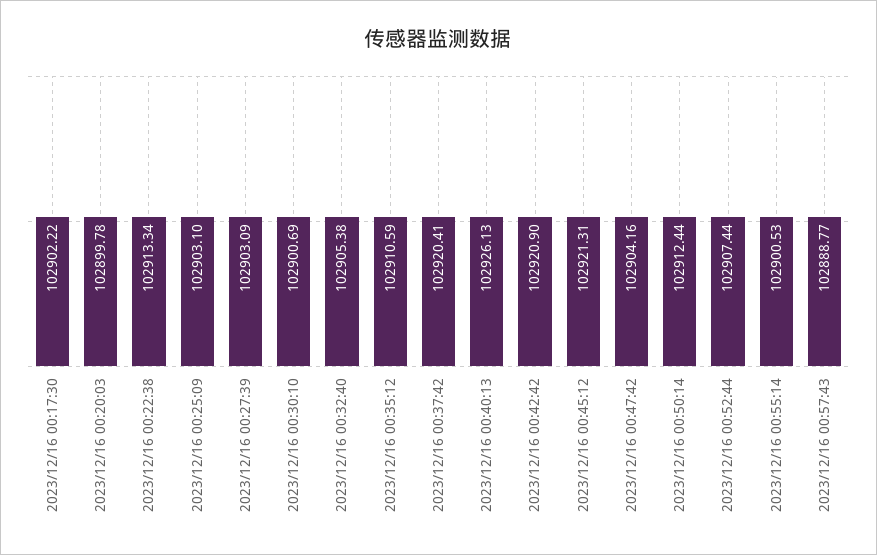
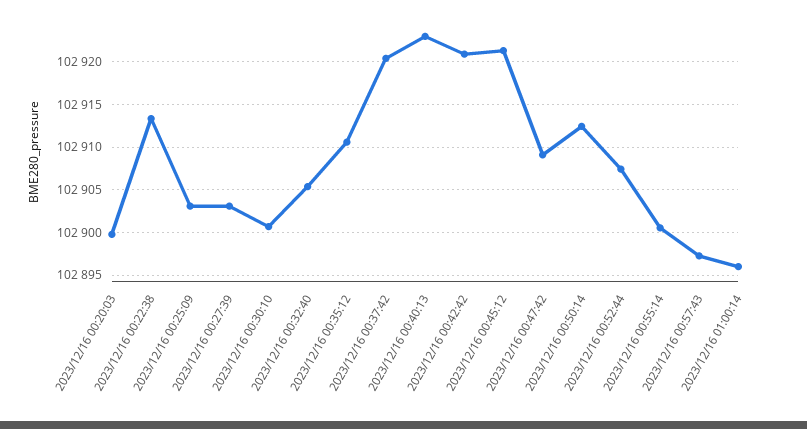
2023/12/16 00:17:30: 102902.22 -> none
2023/12/16 00:40:13: 102926.13 -> 102923
2023/12/16 00:47:42: 102904.16 -> 102909
2023/12/16 00:57:43: 102888.77 -> 102897
2023/12/16 01:00:14: none -> 102896

